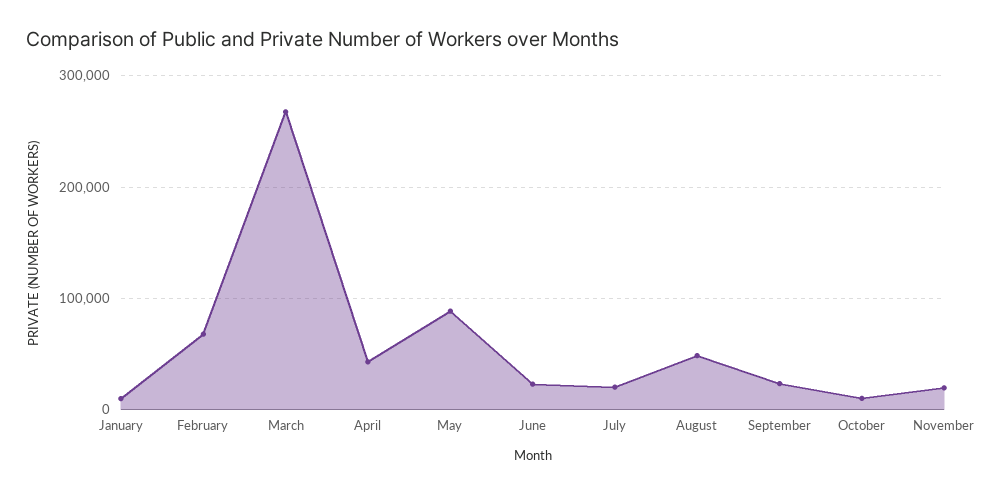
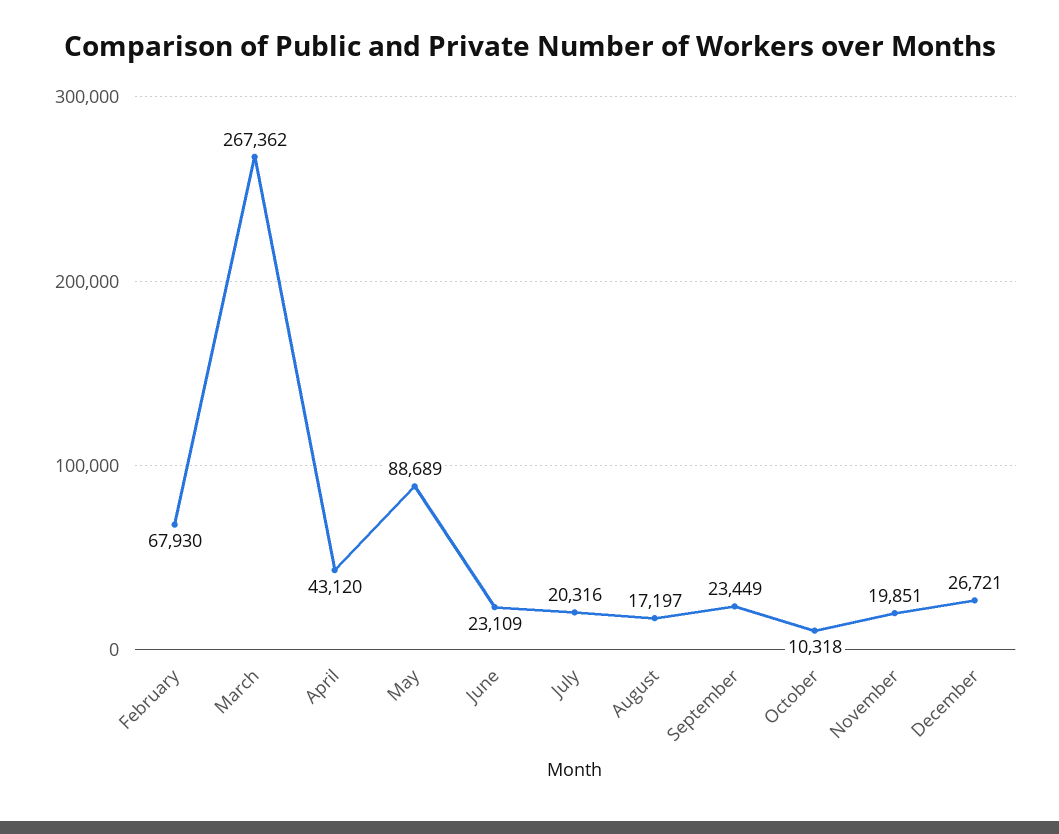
January: 10000 -> none
August: 50000 -> 17197
December: none -> 26721

